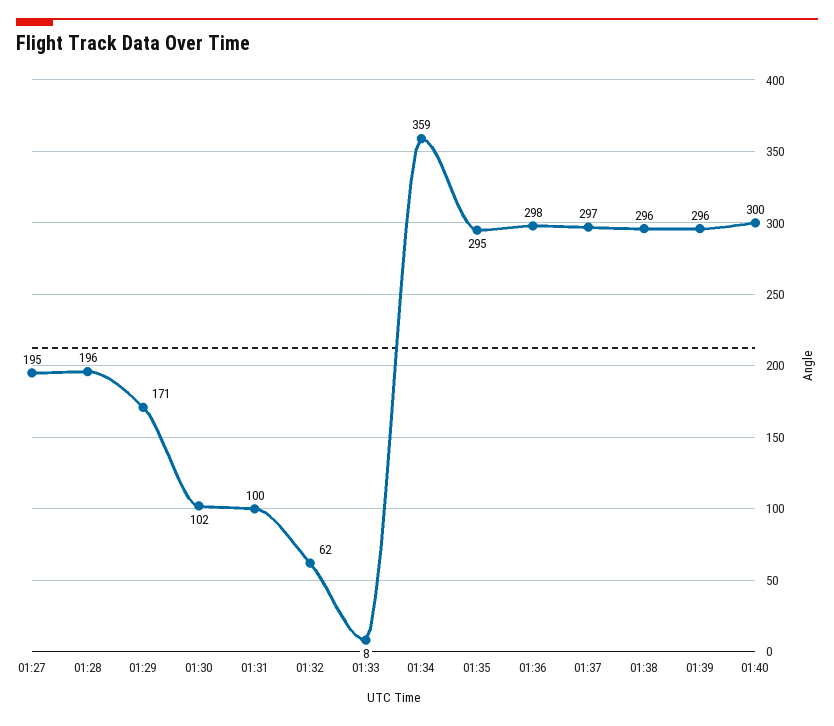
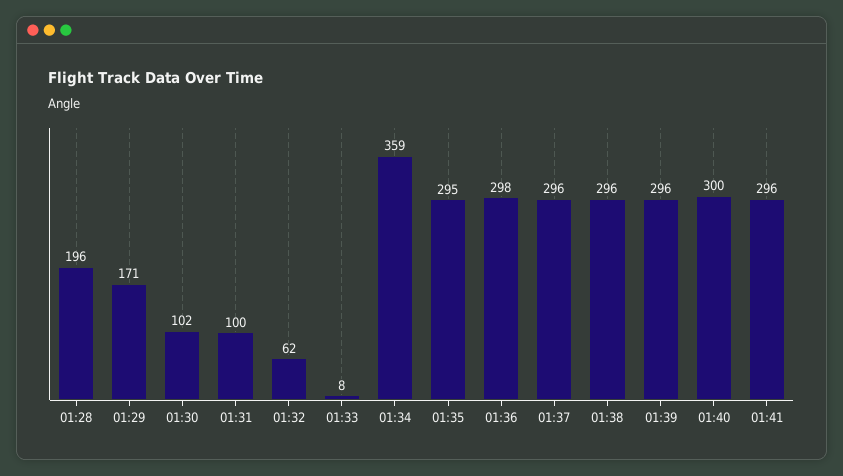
01:27: 195 -> none
01:37: 297 -> 296
01:41: none -> 296

